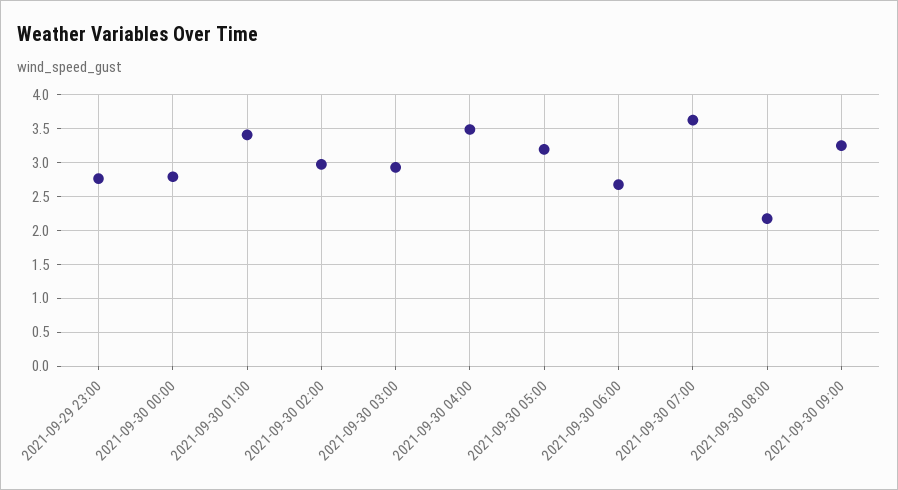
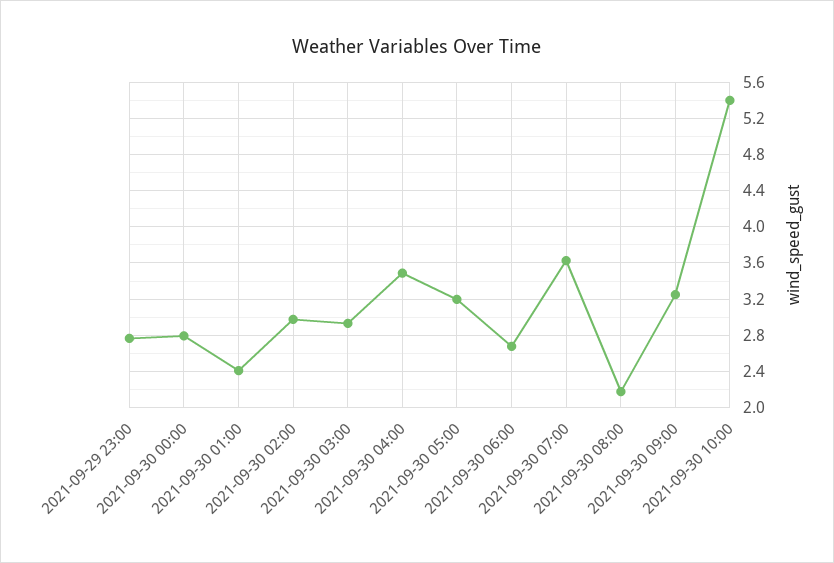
2021-09-30 01:00: 3.4 -> 2.4
2021-09-30 10:00: none -> 5.4

